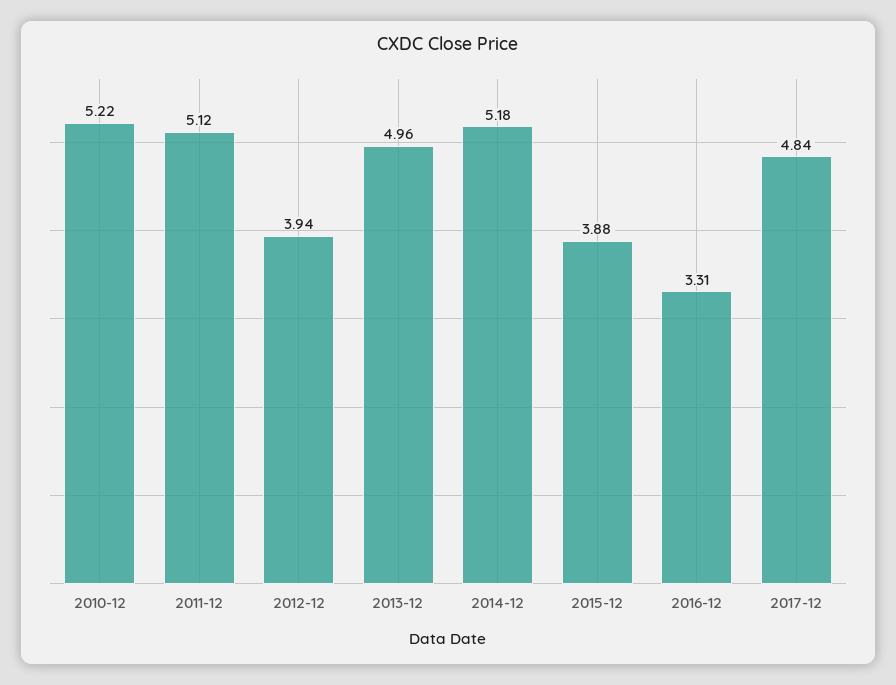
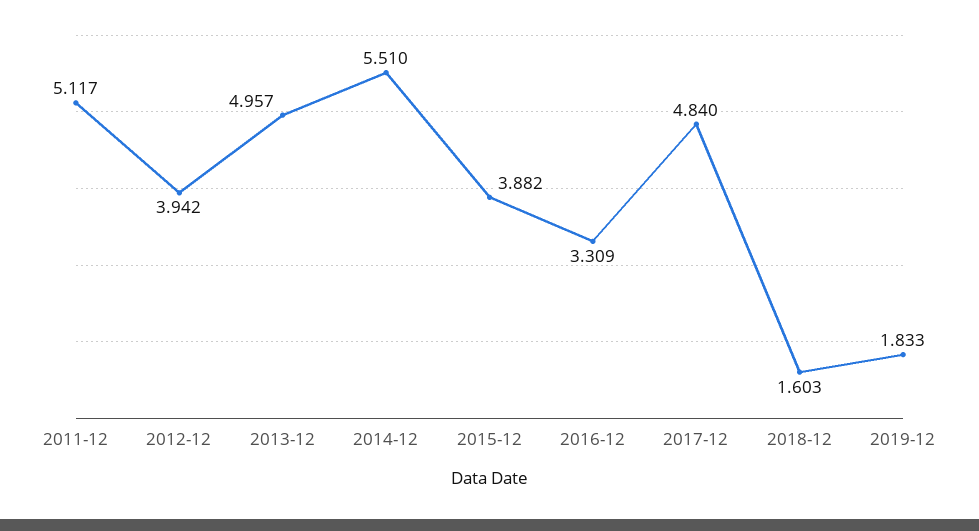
2010-12: 5.22 -> none
2014-12: 5.18 -> 5.51
2018-12: none -> 1.603
2019-12: none -> 1.833

